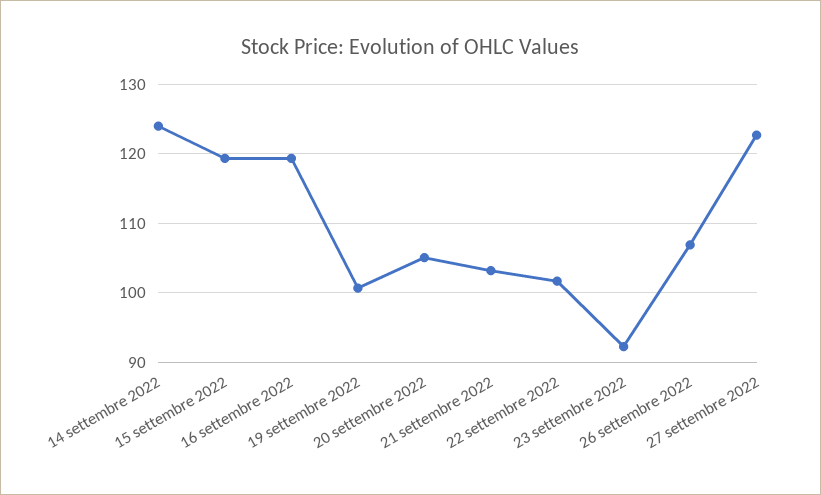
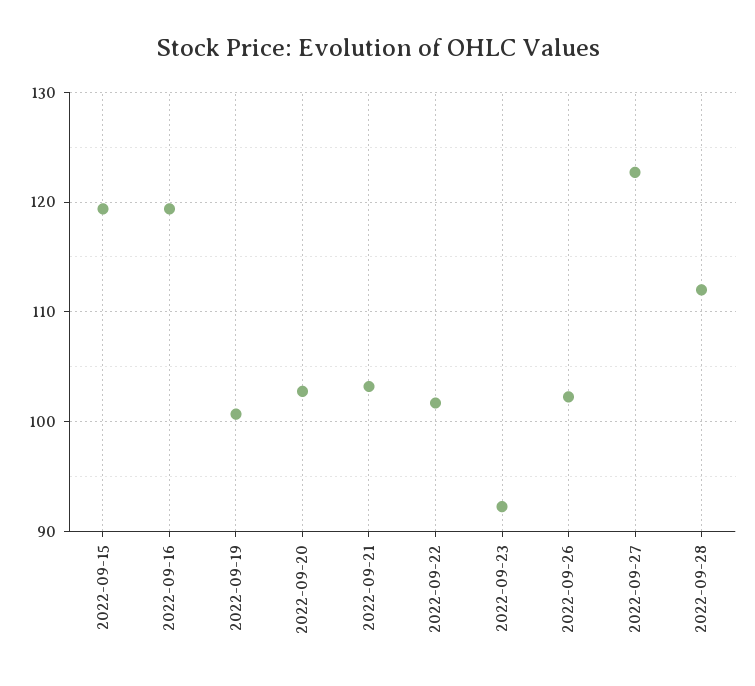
14 settembre 2022: 124 -> none
20 settembre 2022: 105 -> 103
26 settembre 2022: 107 -> 102
2022-09-28: none -> 112

